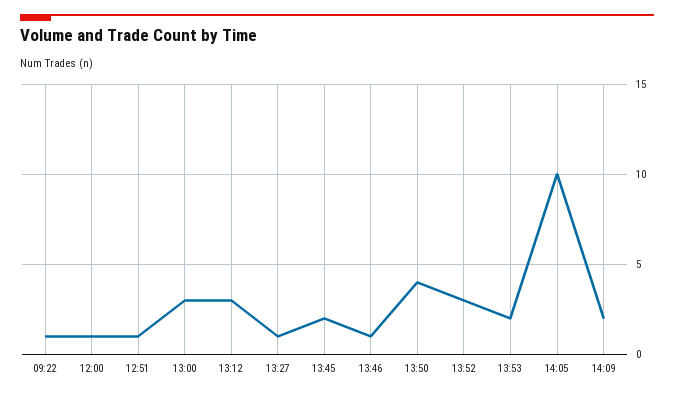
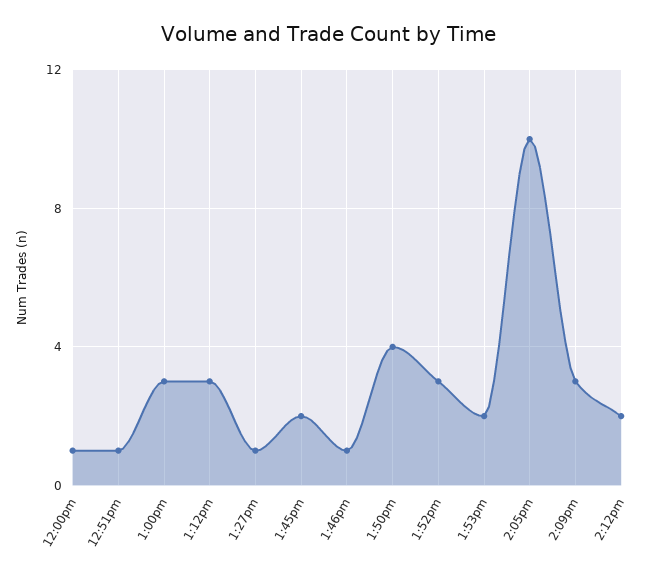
09:22: 1 -> none
14:09: 2 -> 3
2:12pm: none -> 2

